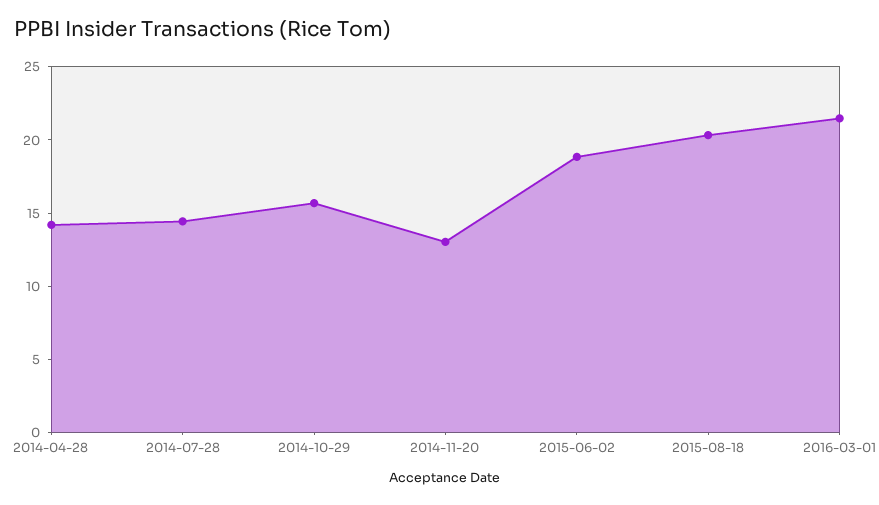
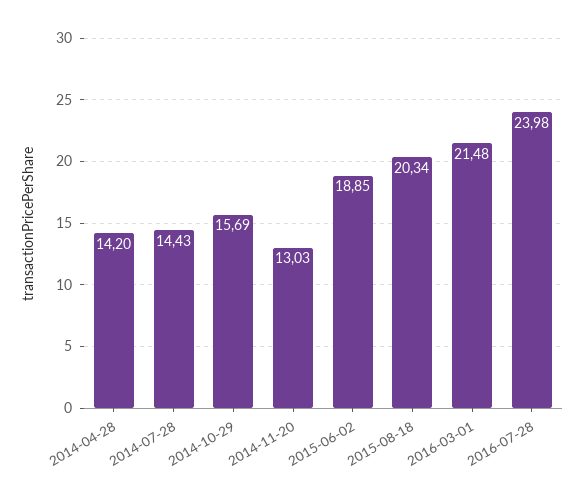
2016-07-28: none -> 23.98

